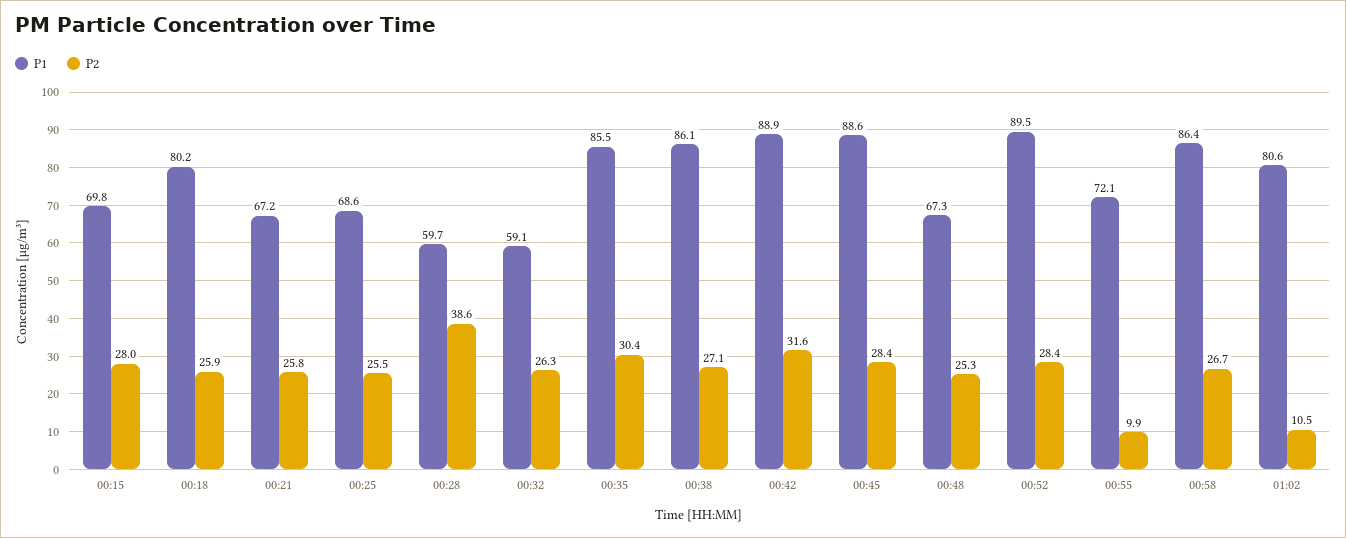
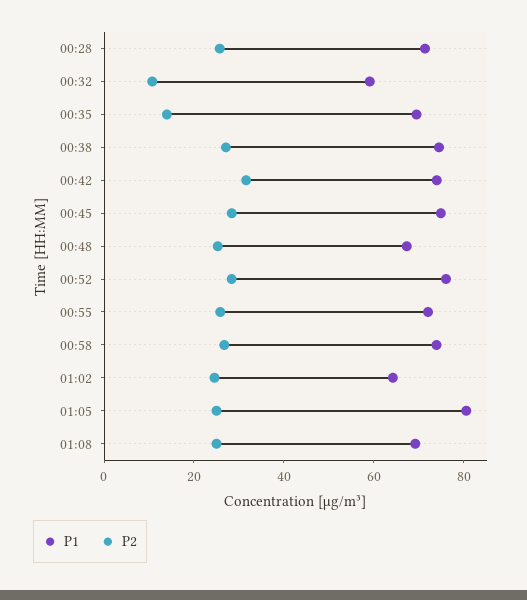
P1, 00:15: 69.8 -> none
P2, 00:15: 28 -> none
P1, 00:18: 80.2 -> none
P2, 00:18: 25.9 -> none
P1, 00:21: 67.2 -> none
P2, 00:21: 25.8 -> none
P1, 00:25: 68.6 -> none
P2, 00:25: 25.5 -> none
P1, 00:28: 59.7 -> 70
P2, 00:28: 38.6 -> 25
P2, 00:32: 26.3 -> 10
P1, 00:35: 85.5 -> 70
P2, 00:35: 30.4 -> 15
P1, 00:38: 86.1 -> 75
P1, 00:42: 88.9 -> 75
P1, 00:45: 88.6 -> 75
P1, 00:52: 89.5 -> 75
P2, 00:55: 9.9 -> 25
P1, 00:58: 86.4 -> 75
P1, 01:02: 80.6 -> 65
P2, 01:02: 10.5 -> 25
P1, 01:05: none -> 80
P2, 01:05: none -> 25
P1, 01:08: none -> 70
P2, 01:08: none -> 25

